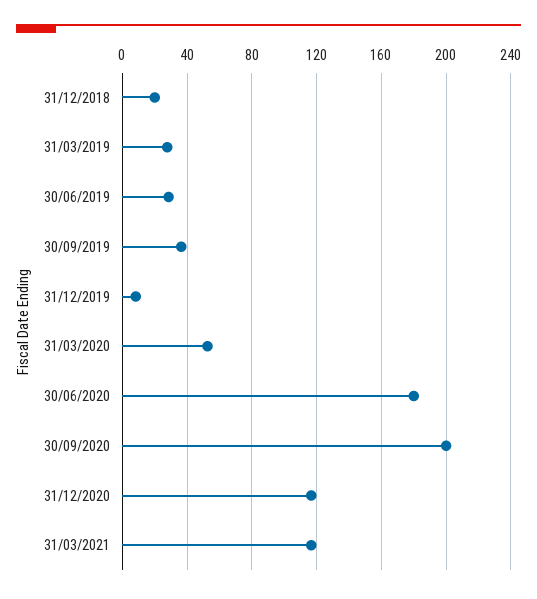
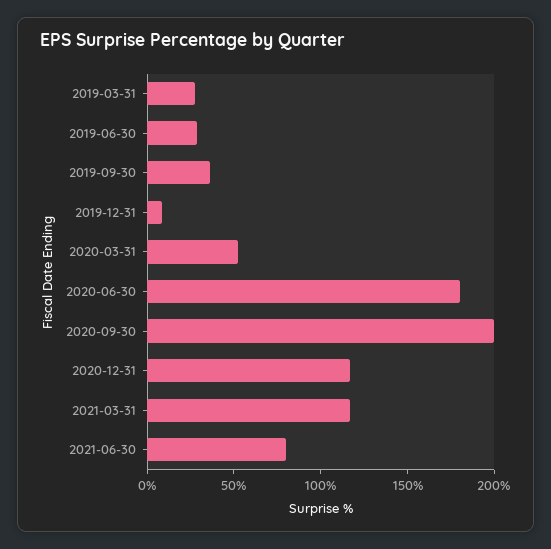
31/12/2018: 20 -> none
2021-06-30: none -> 80

